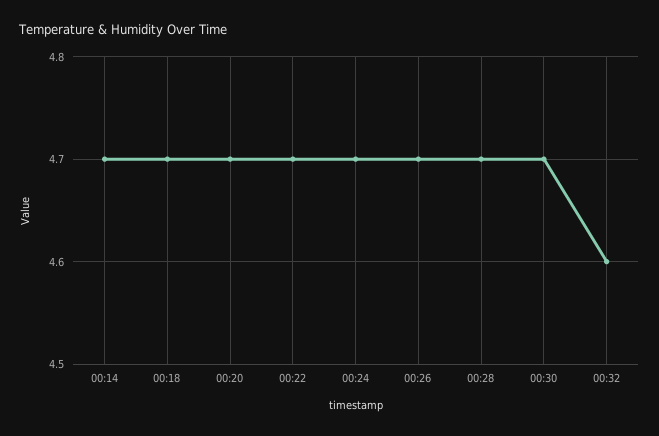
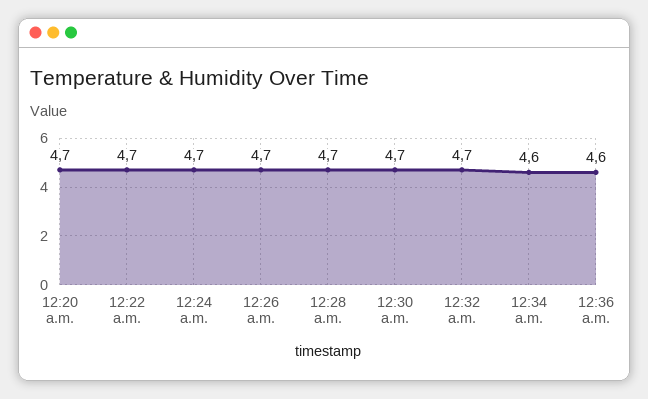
00:14: 4.7 -> none
00:18: 4.7 -> none
00:32: 4.6 -> 4.7
12:34 a.m.: none -> 4.6
12:36 a.m.: none -> 4.6

